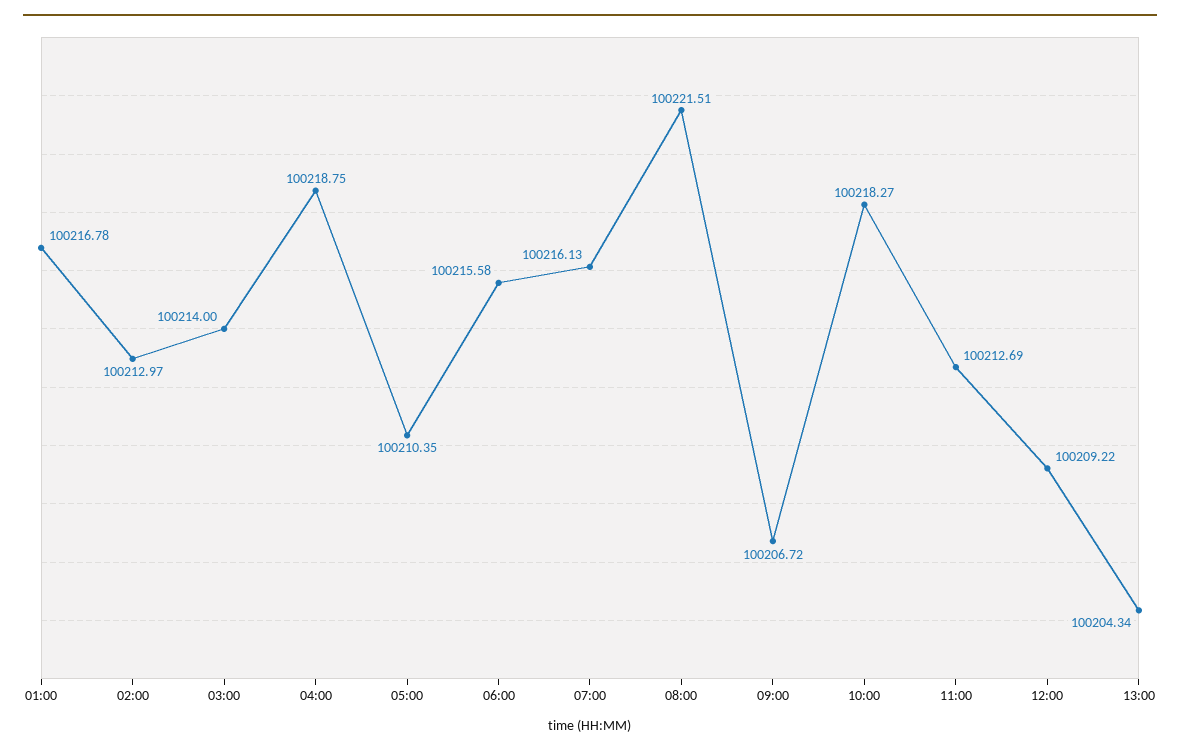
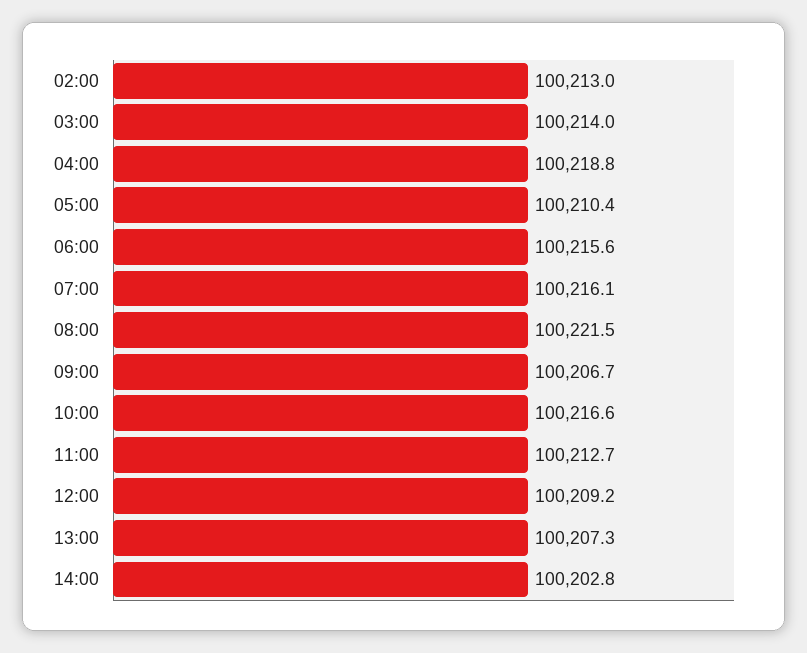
01:00: 100216.78 -> none
10:00: 100218.27 -> 100216.6
13:00: 100204.34 -> 100207.3
14:00: none -> 100202.8

